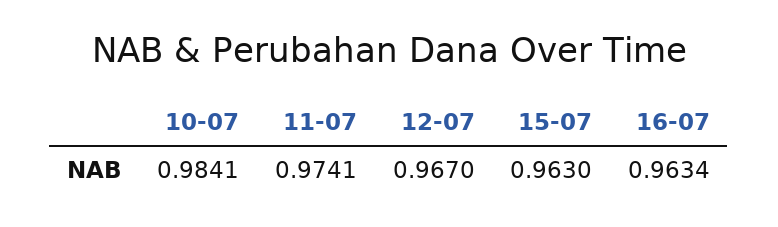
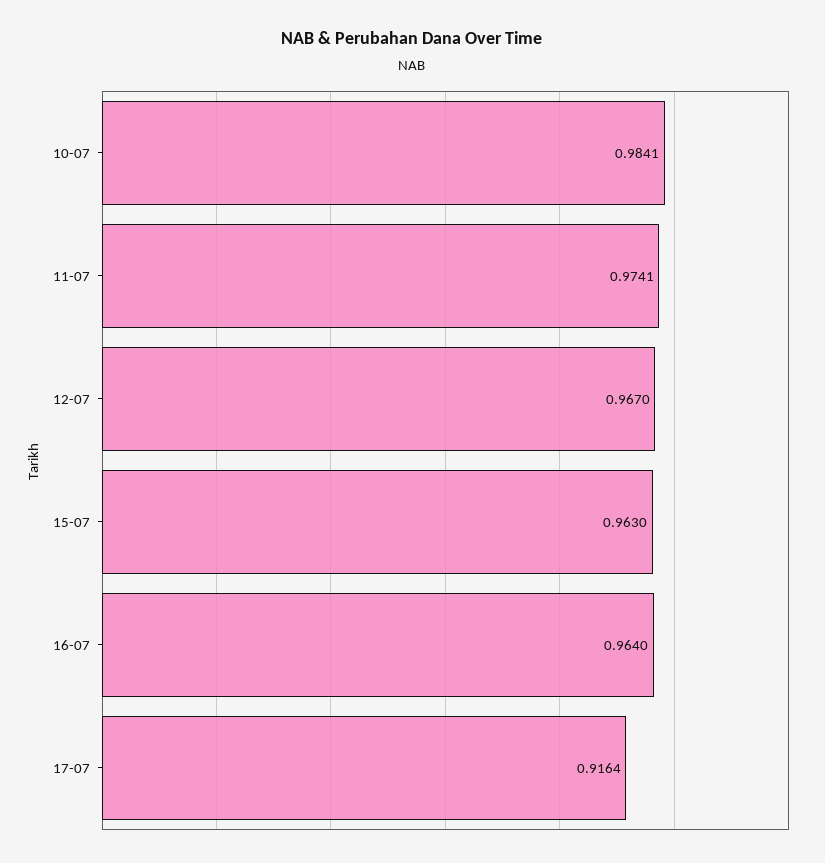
16-07: 0.9634 -> 0.964
17-07: none -> 0.9164

